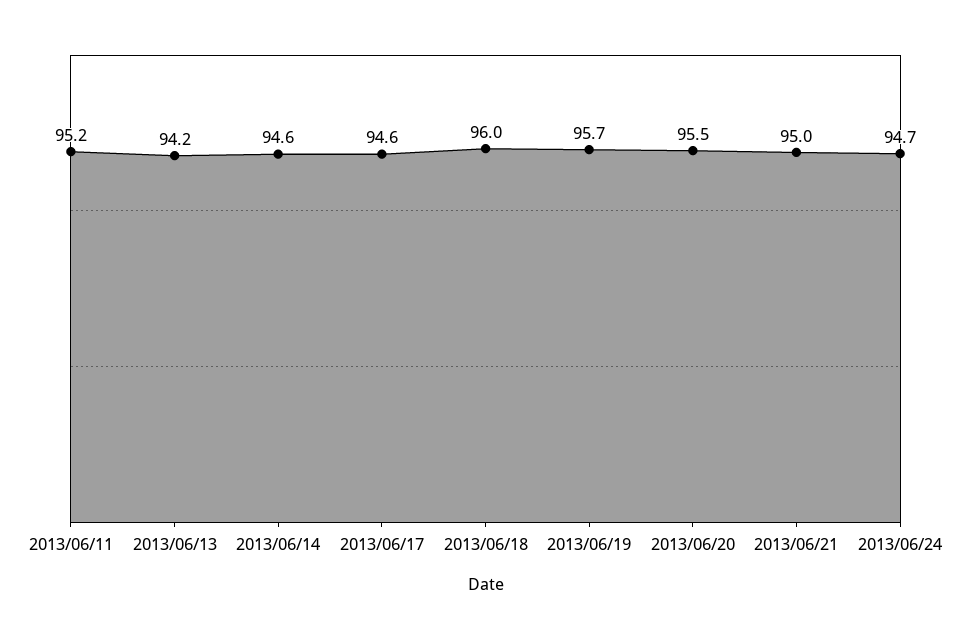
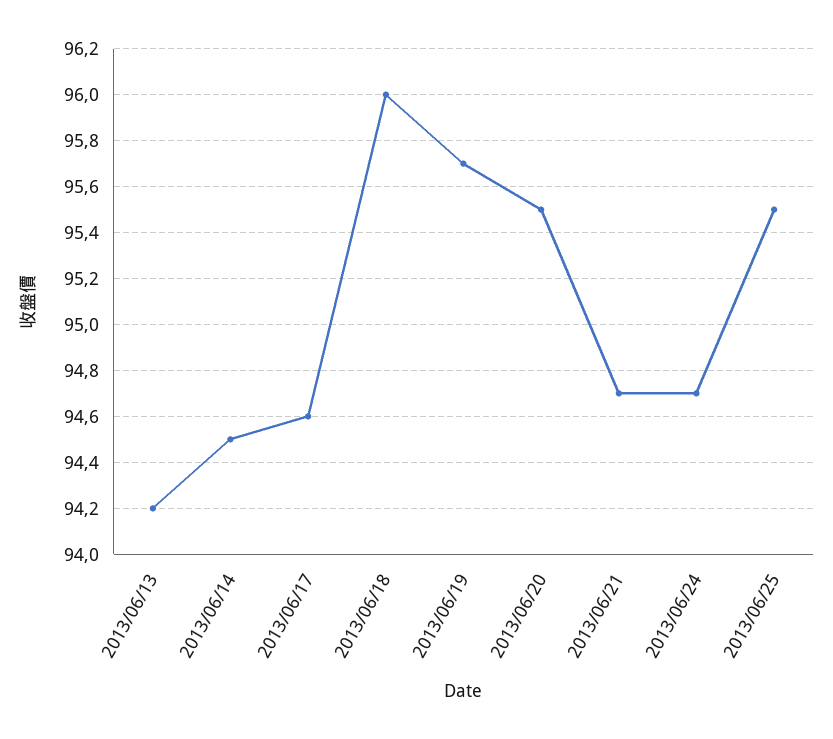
2013/06/11: 95.2 -> none
2013/06/14: 94.6 -> 94.5
2013/06/21: 95 -> 94.7
2013/06/25: none -> 95.5

